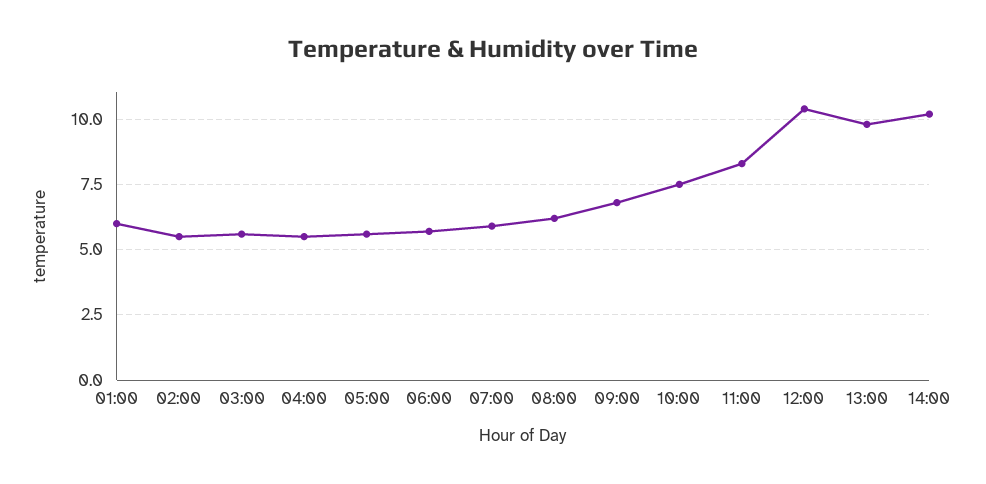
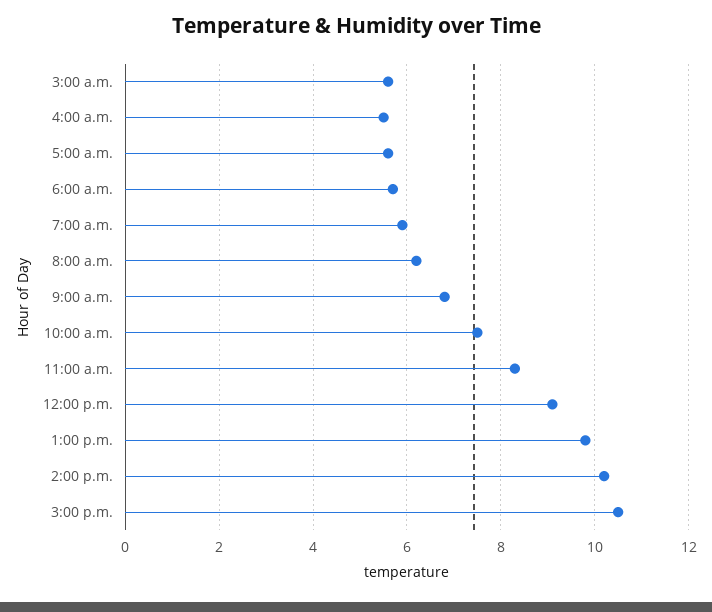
01:00: 6 -> none
02:00: 5.5 -> none
12:00: 10.5 -> 9
3:00 p.m.: none -> 10.5

